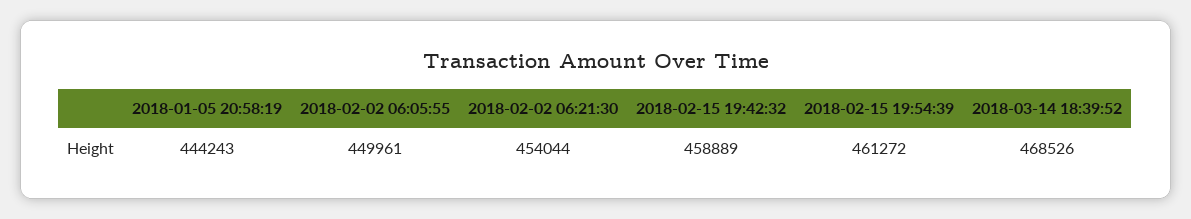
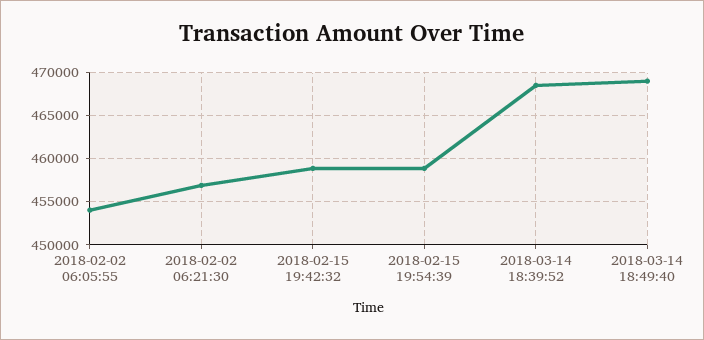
2018-01-05 20:58:19: 444243 -> none
2018-02-02 06:05:55: 449961 -> 454000
2018-02-02 06:21:30: 454044 -> 457000
2018-02-15 19:54:39: 461272 -> 459000
2018-03-14 18:49:40: none -> 469000

